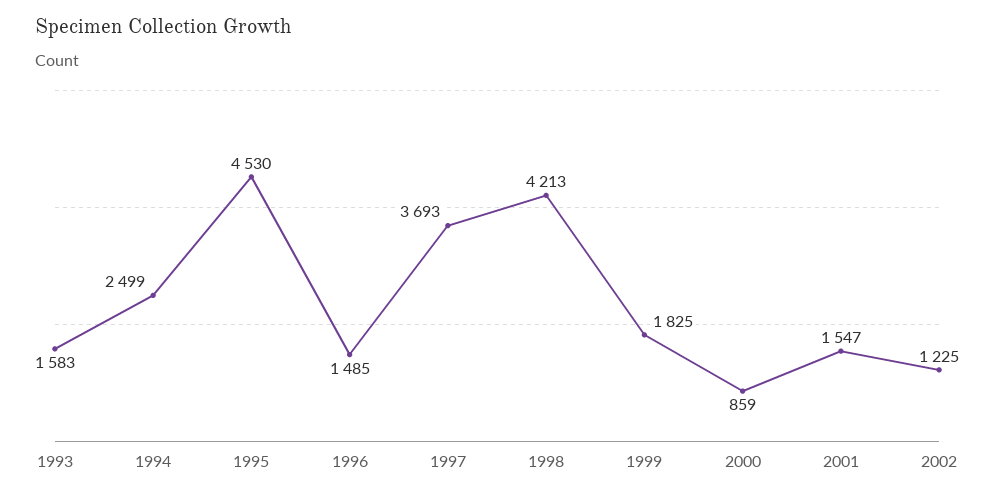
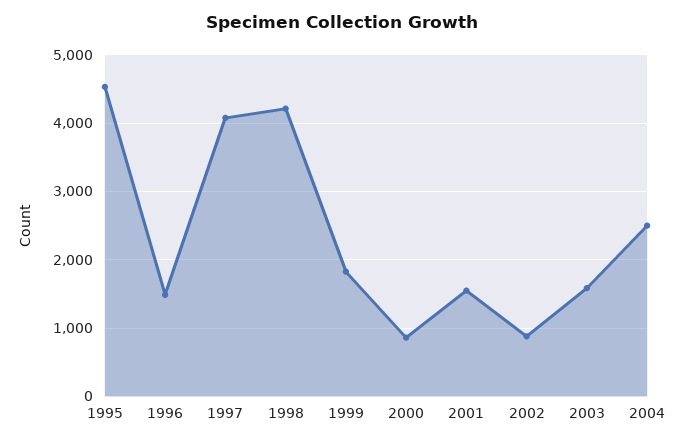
1993: 1583 -> none
1994: 2499 -> none
1997: 3693 -> 4100
2002: 1225 -> 900
2003: none -> 1600
2004: none -> 2500

